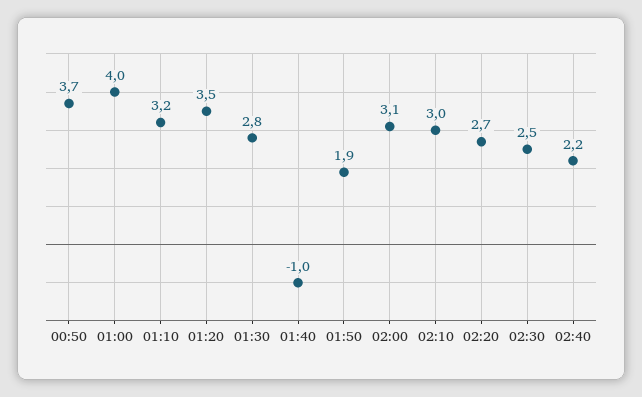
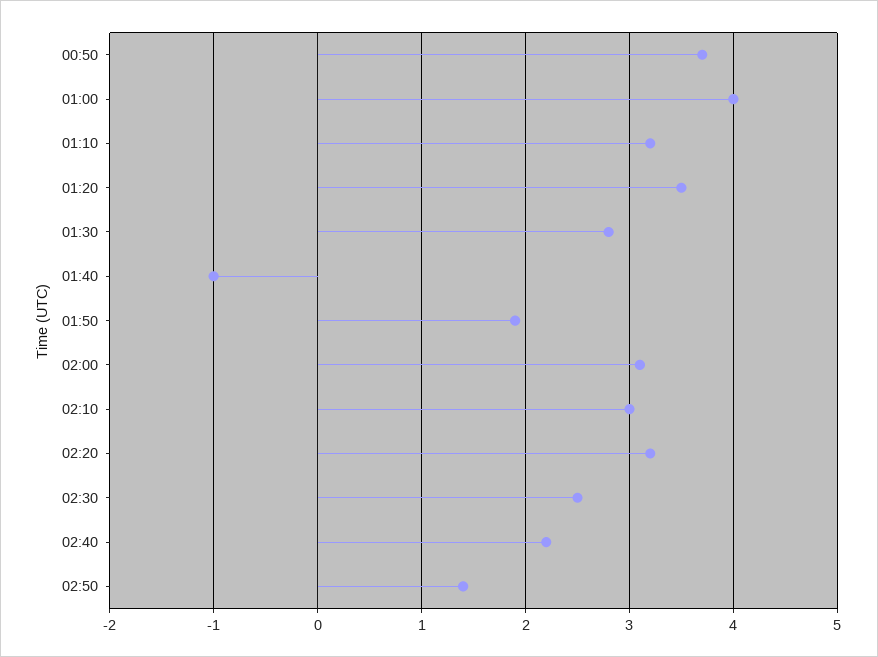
02:20: 2.7 -> 3.2
02:50: none -> 1.4

